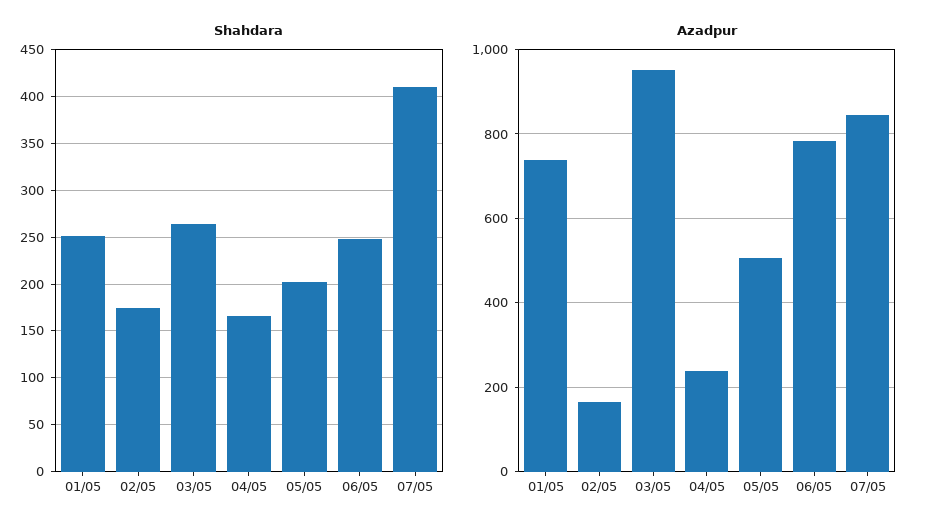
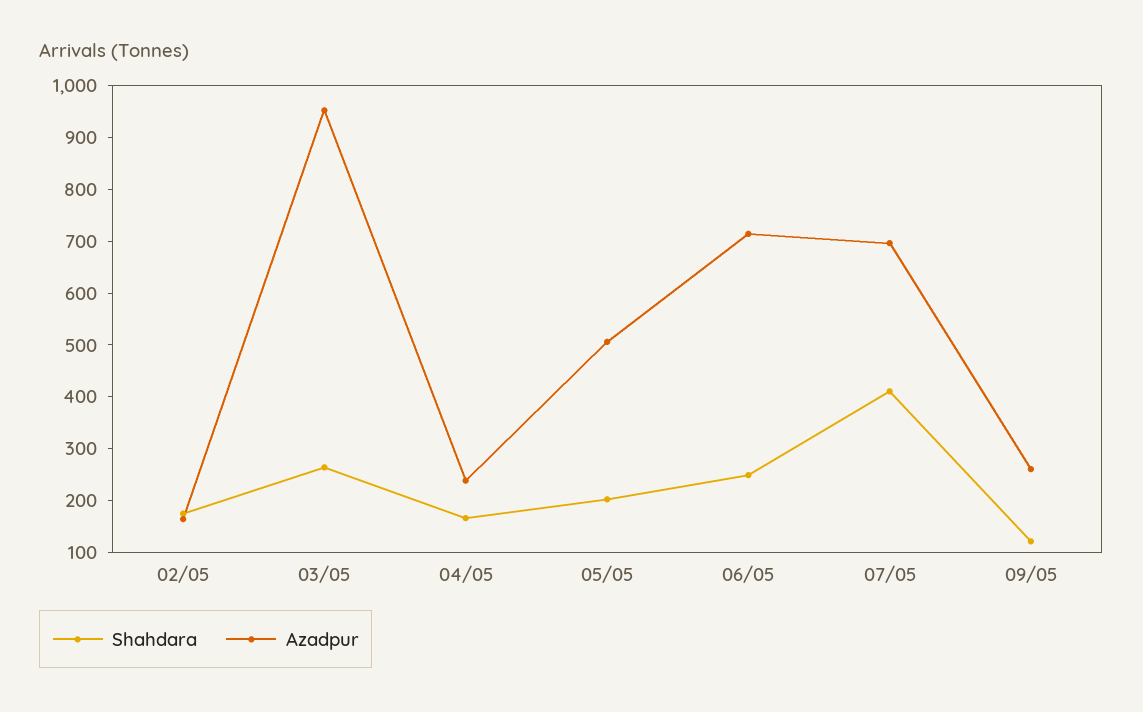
Shahdara, 01/05: 250 -> none
Azadpur, 01/05: 740 -> none
Azadpur, 06/05: 780 -> 720
Azadpur, 07/05: 840 -> 700
Shahdara, 09/05: none -> 120
Azadpur, 09/05: none -> 260

